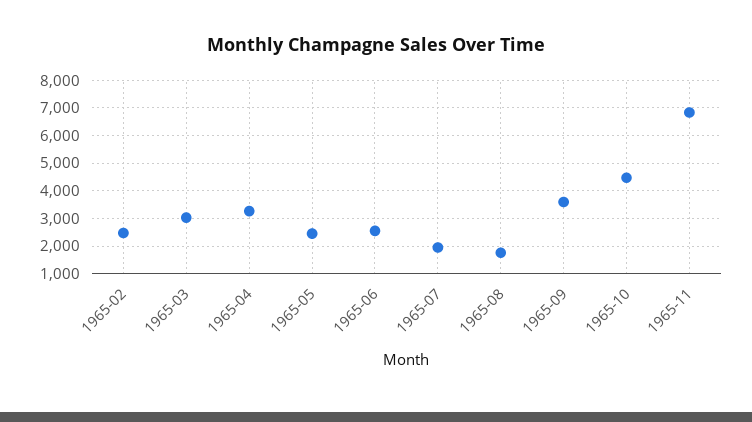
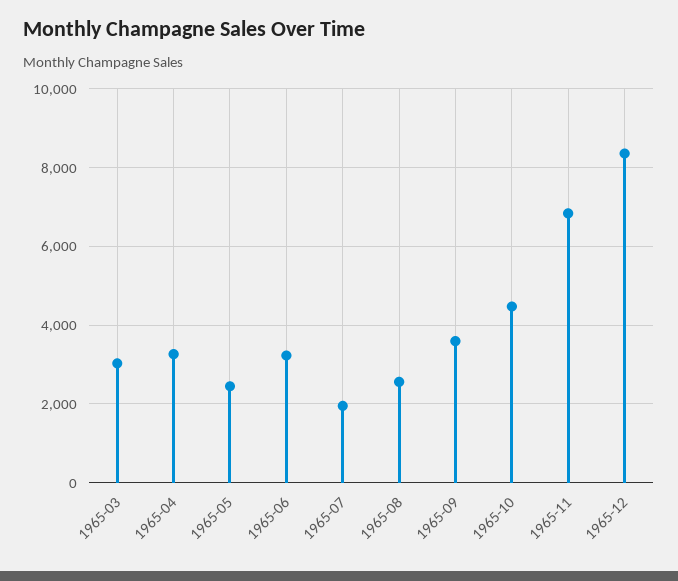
1965-02: 2500 -> none
1965-06: 2500 -> 3200
1965-08: 1750 -> 2600
1965-12: none -> 8400

